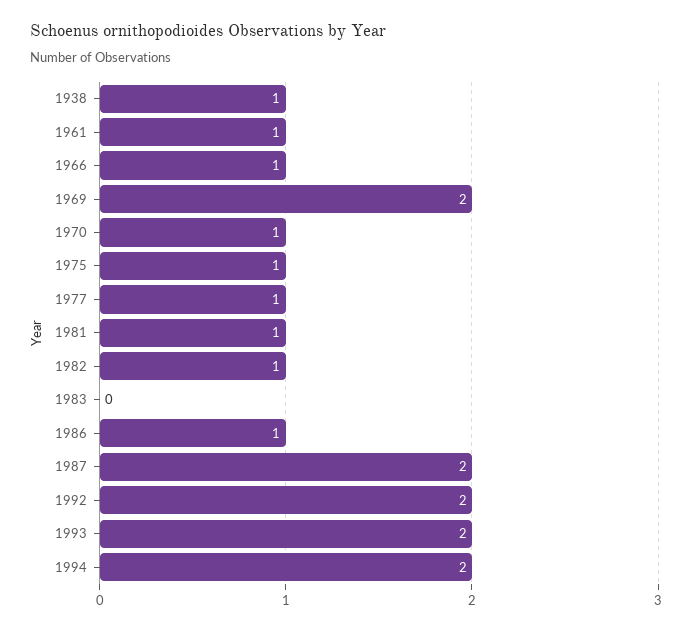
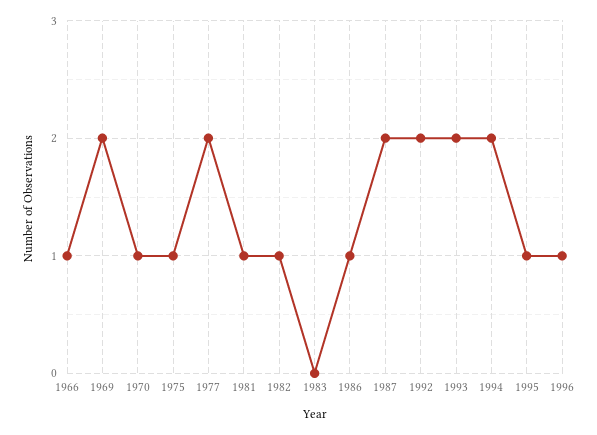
1938: 1 -> none
1961: 1 -> none
1977: 1 -> 2
1995: none -> 1
1996: none -> 1

